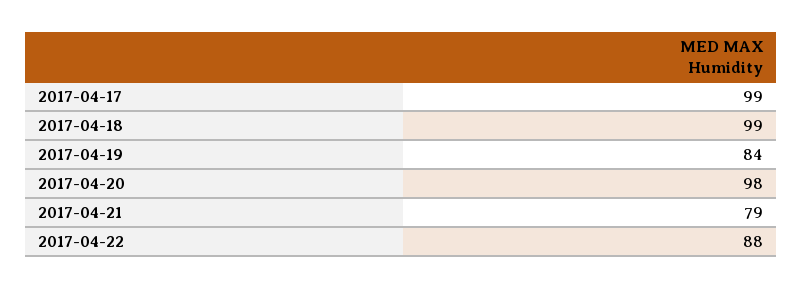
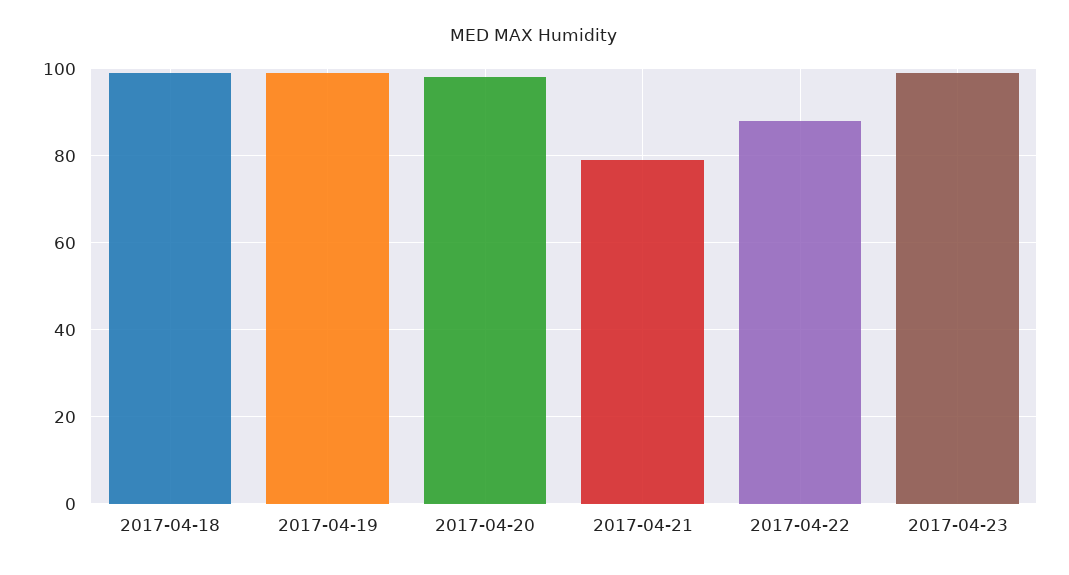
2017-04-17: 99 -> none
2017-04-19: 84 -> 100
2017-04-23: none -> 100

